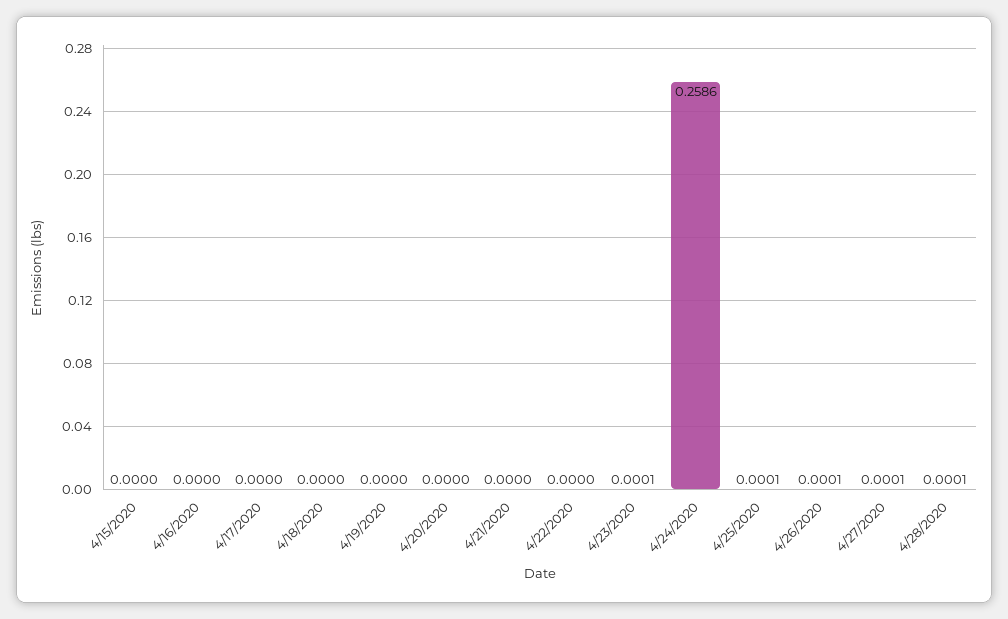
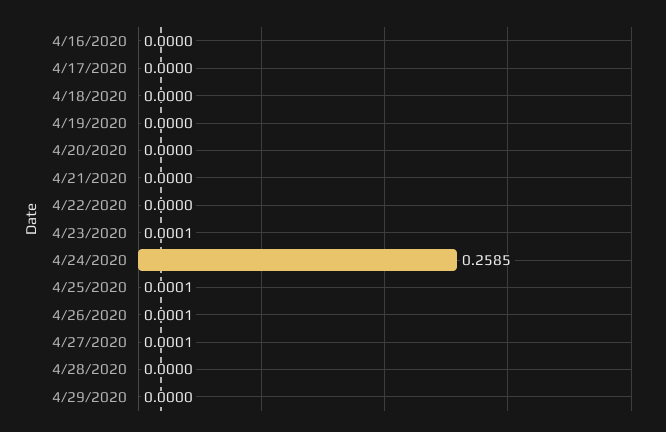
4/15/2020: 0 -> none
4/24/2020: 0.2586 -> 0.2585
4/28/2020: 0.0001 -> 0
4/29/2020: none -> 0

